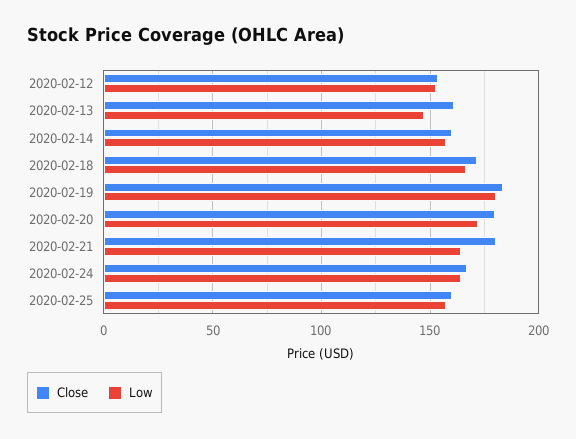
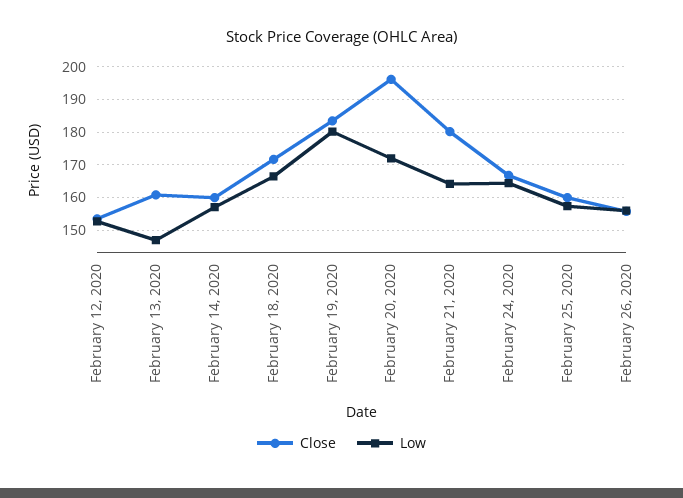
Close, 2020-02-20: 180 -> 196
Close, February 26, 2020: none -> 156
Low, February 26, 2020: none -> 156

